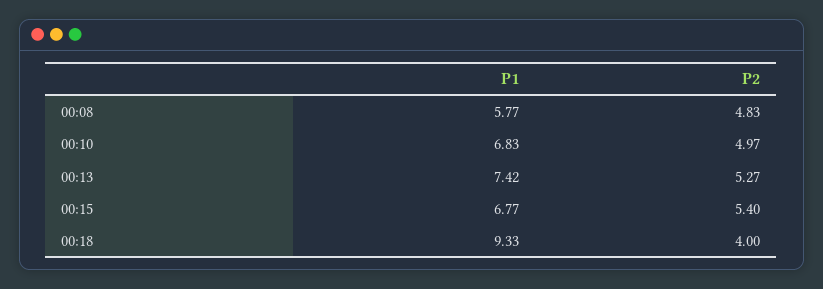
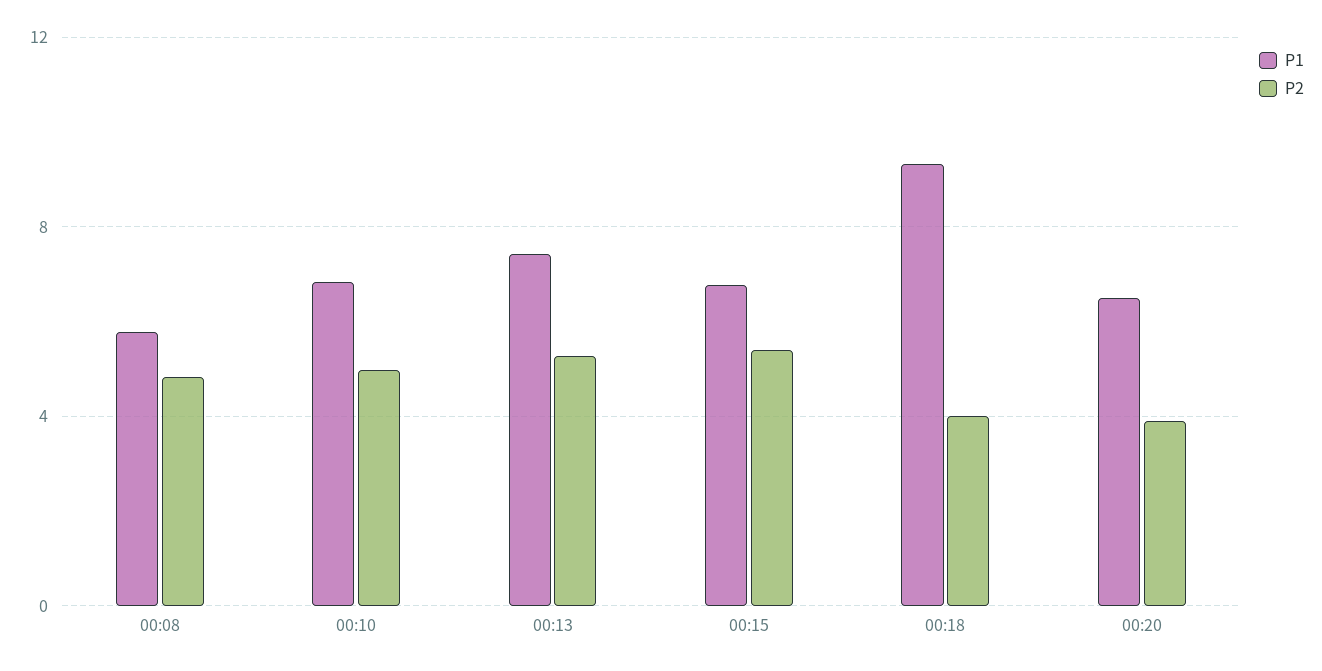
P1, 00:20: none -> 6.5
P2, 00:20: none -> 4

